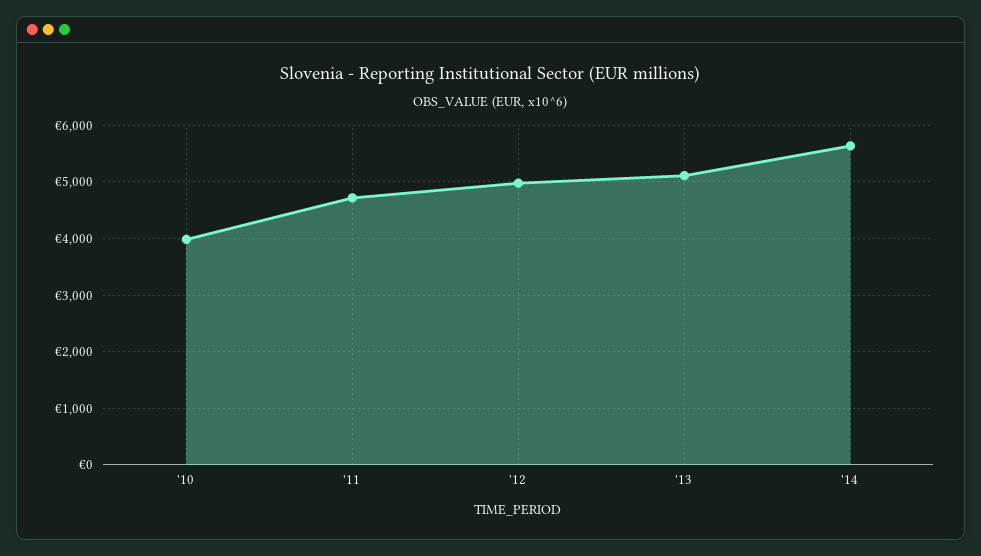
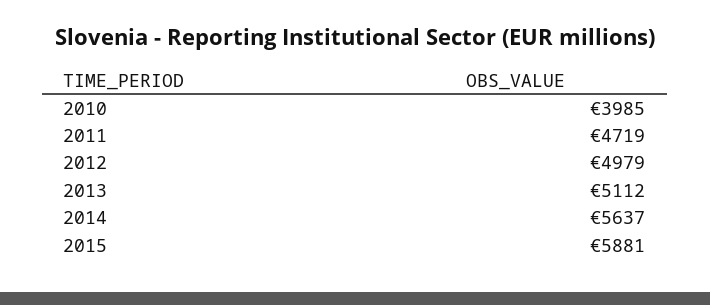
2015: none -> 5881

